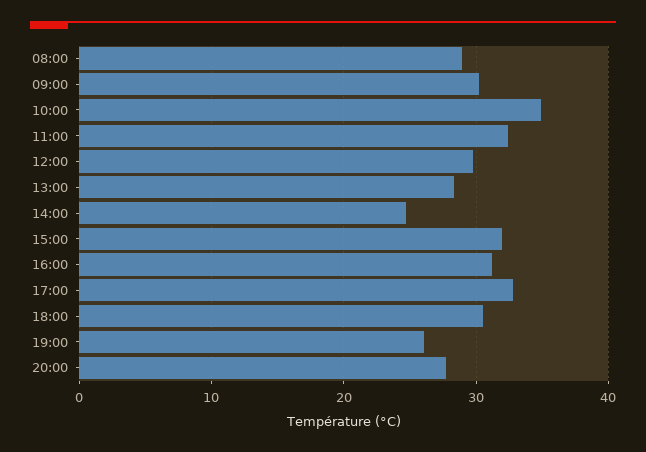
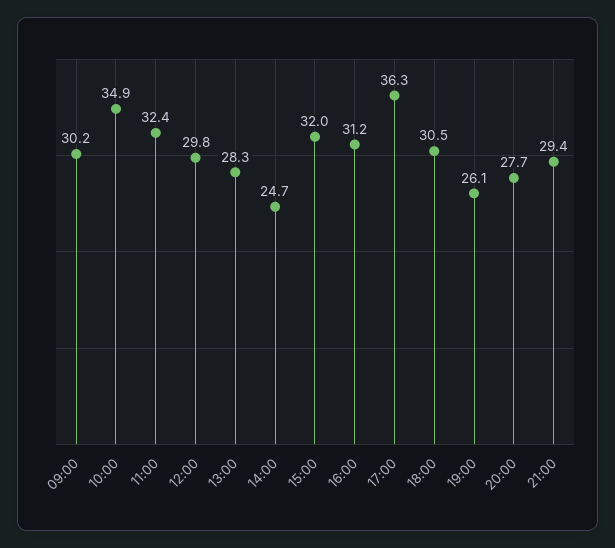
08:00: 29 -> none
17:00: 33 -> 36.3
21:00: none -> 29.4

